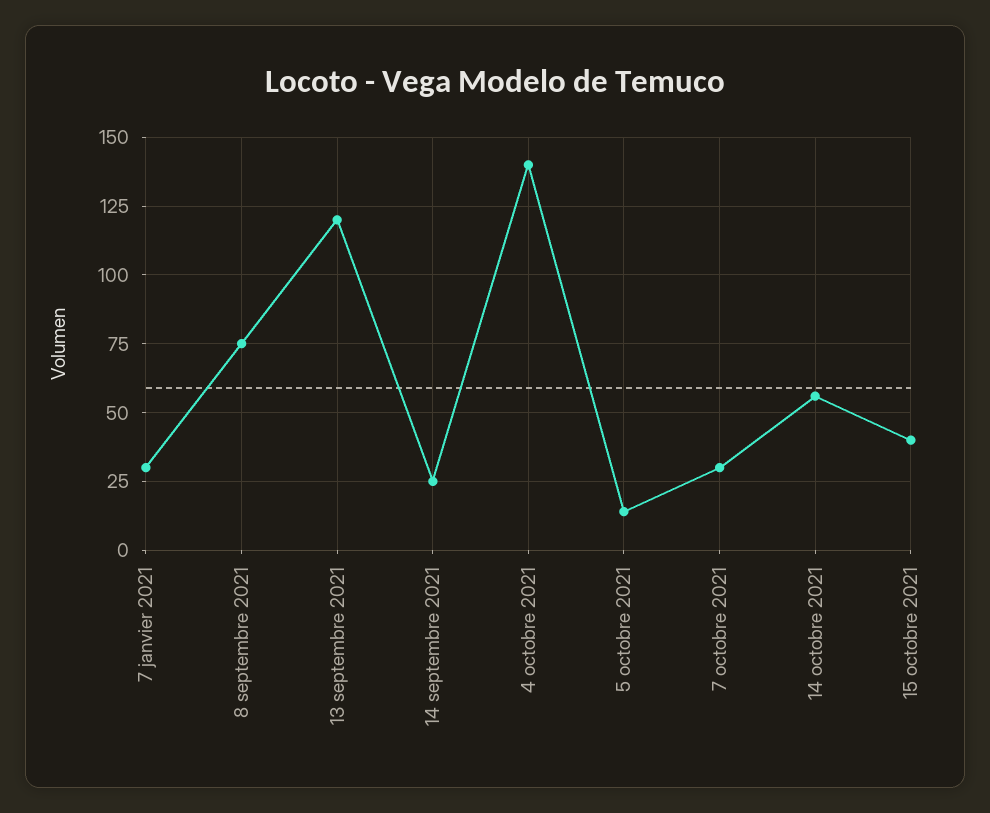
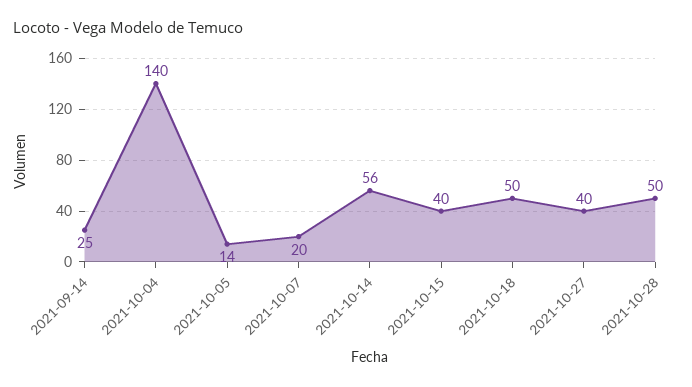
7 janvier 2021: 30 -> none
8 septembre 2021: 75 -> none
13 septembre 2021: 120 -> none
7 octobre 2021: 30 -> 20
2021-10-18: none -> 50
2021-10-27: none -> 40
2021-10-28: none -> 50

